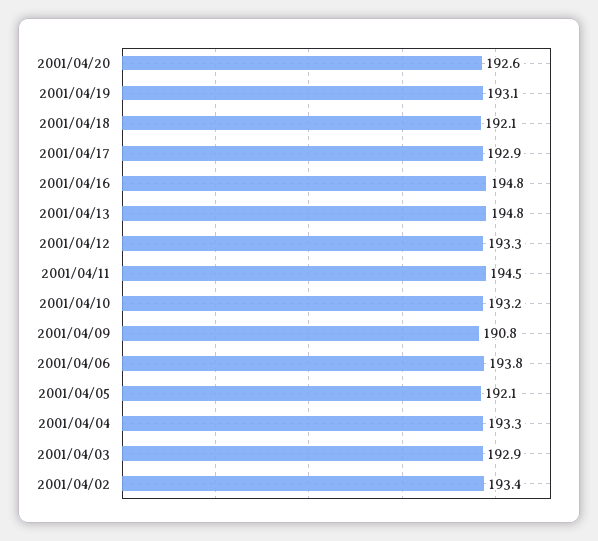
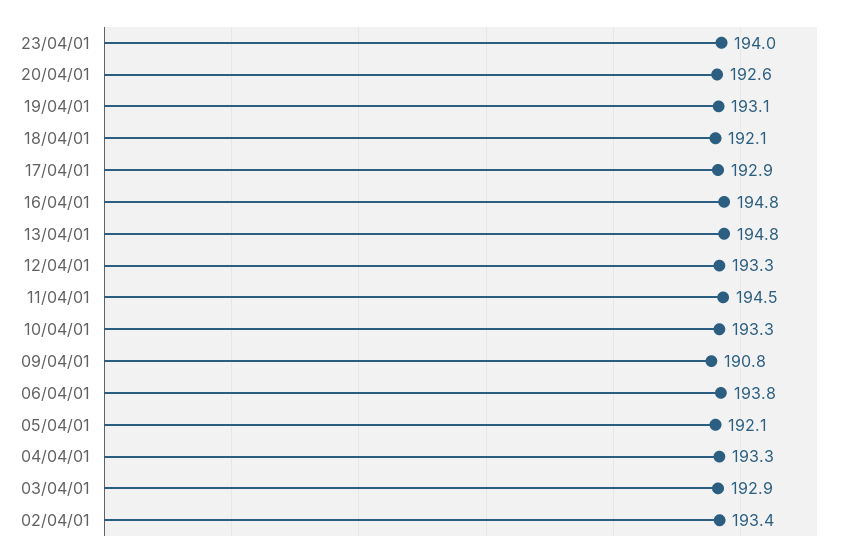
2001/04/10: 193.2 -> 193.3
23/04/01: none -> 194

